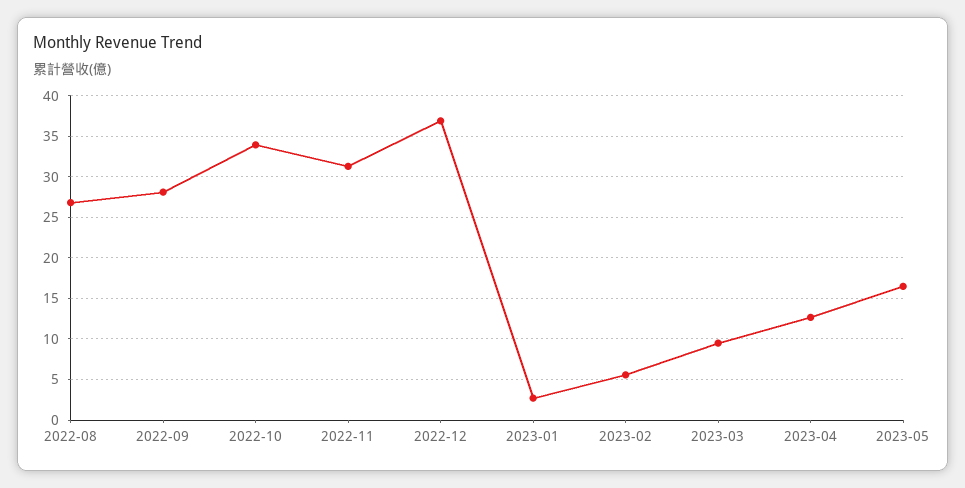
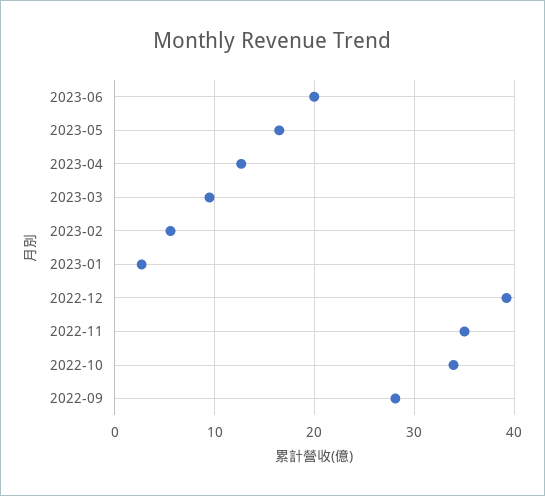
2022-08: 27 -> none
2022-11: 31 -> 35
2022-12: 37 -> 39
2023-06: none -> 20

